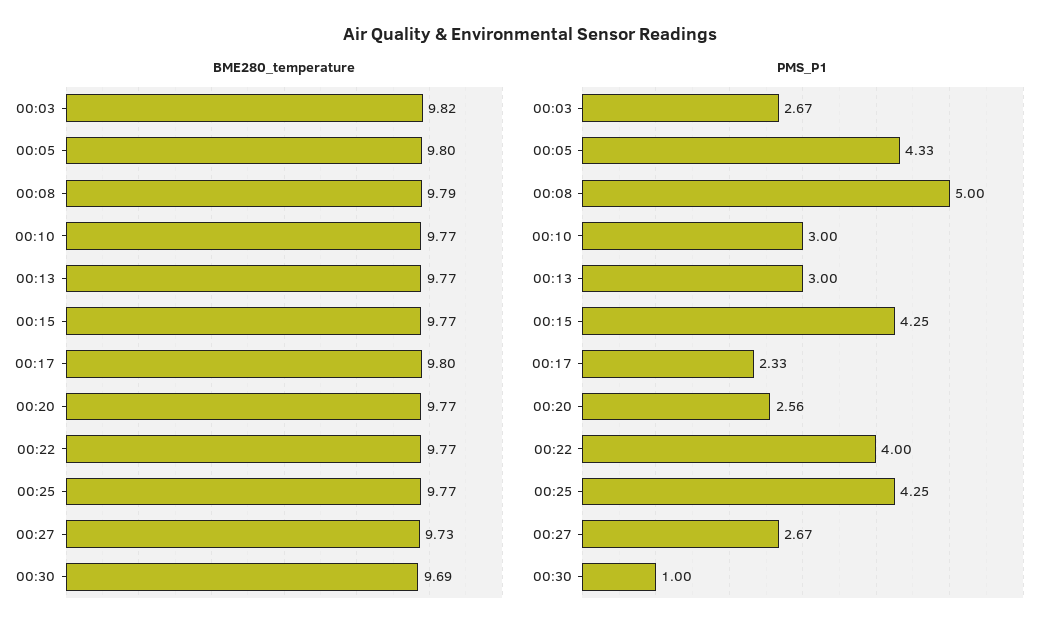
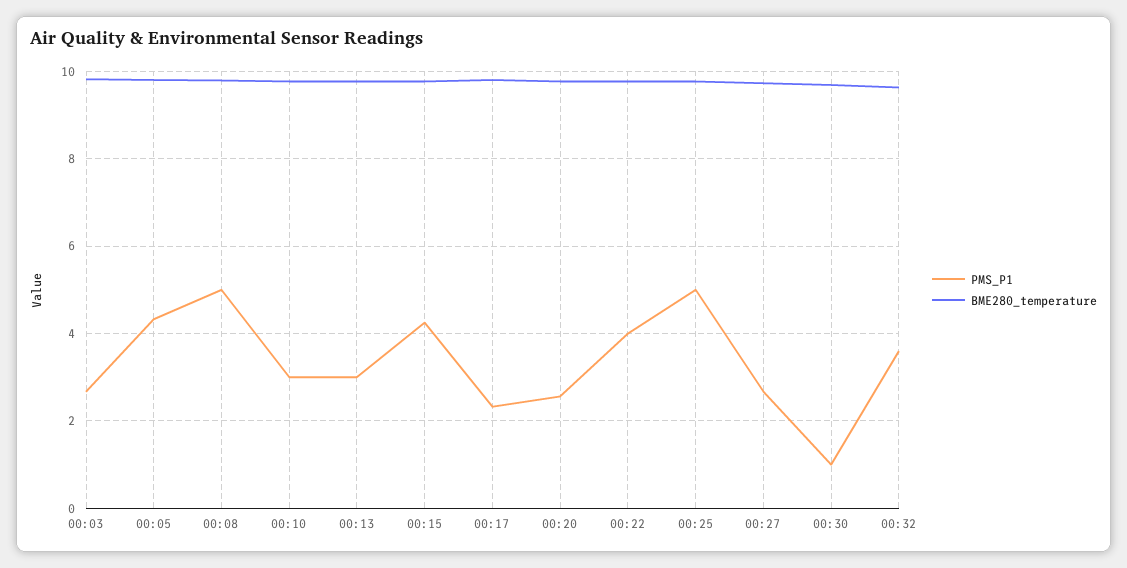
PMS_P1, 00:25: 4.25 -> 5
PMS_P1, 00:32: none -> 3.6
BME280_temperature, 00:32: none -> 9.6

